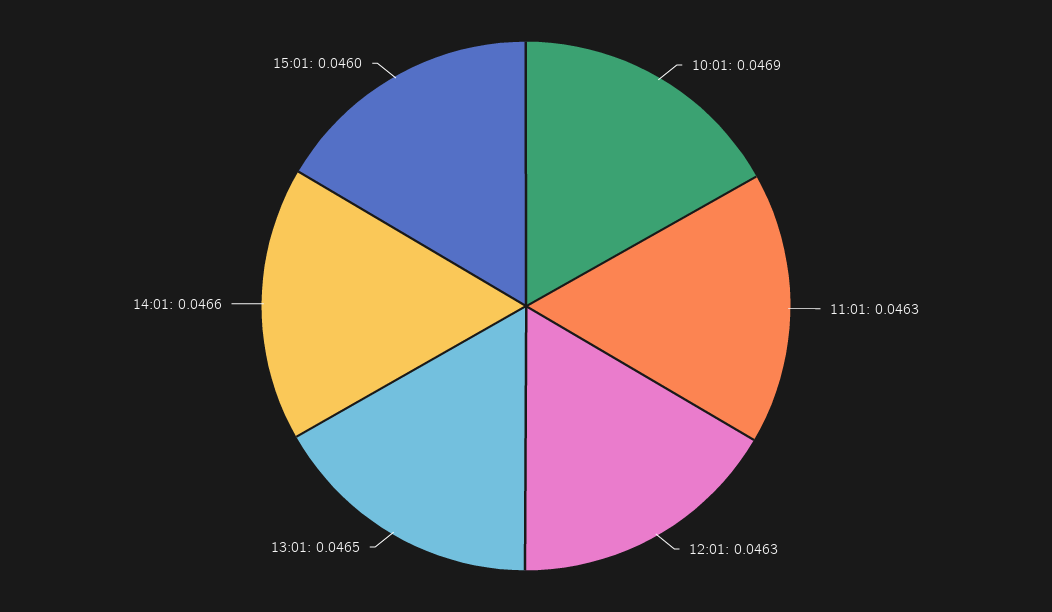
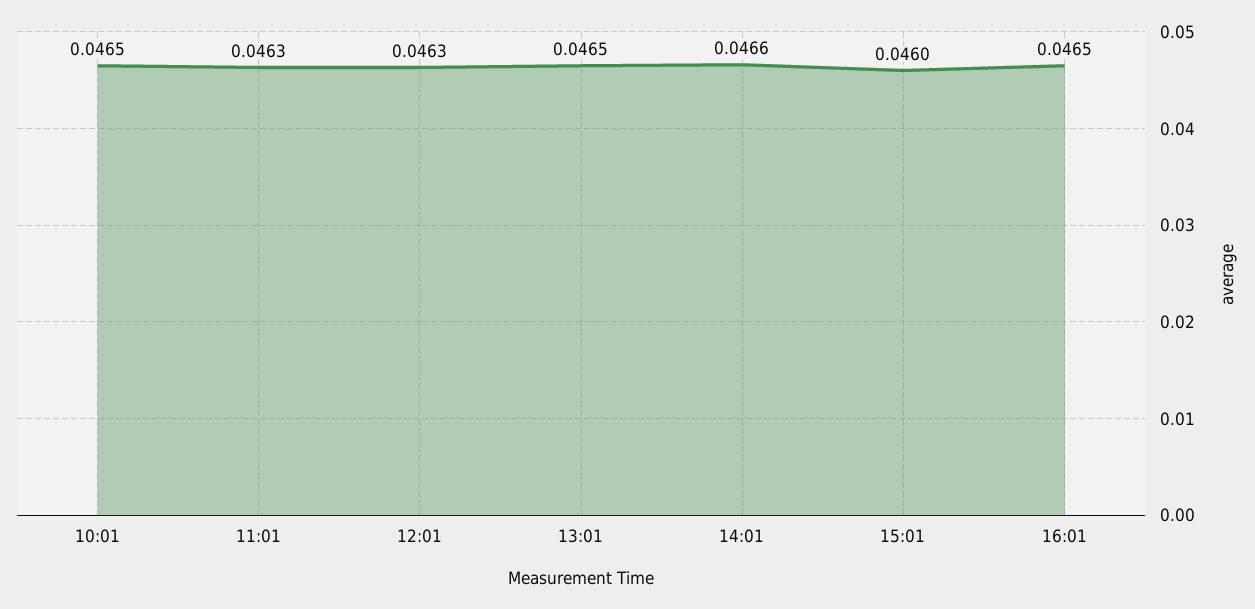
10:01: 0.0469 -> 0.0465
16:01: none -> 0.0465

